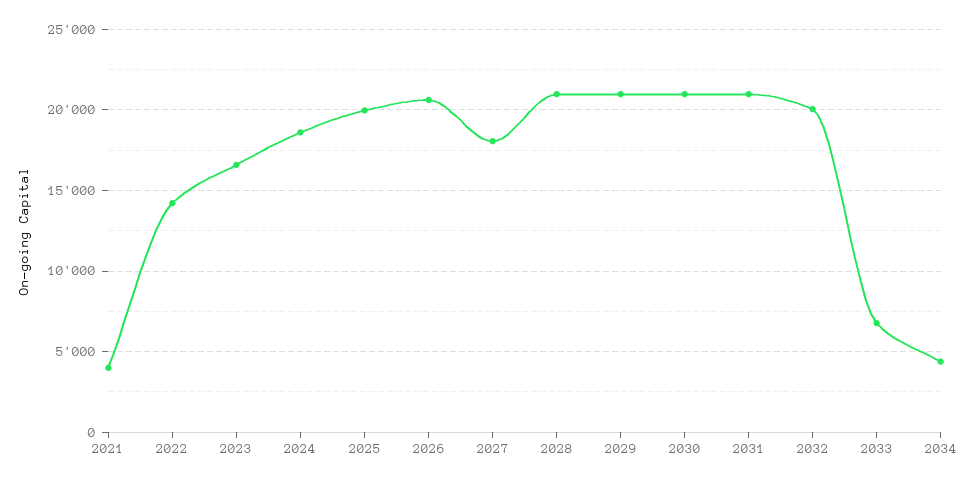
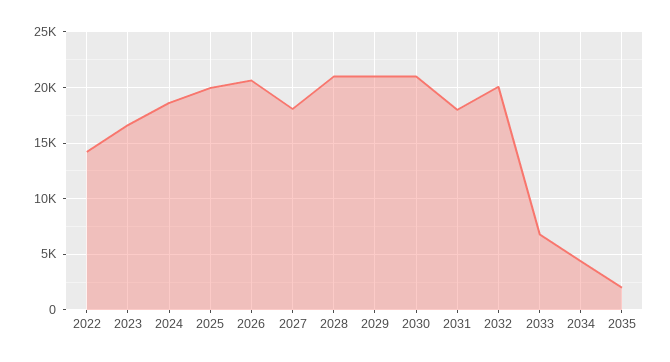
2021: 4000 -> none
2031: 21000 -> 18000
2035: none -> 2000

